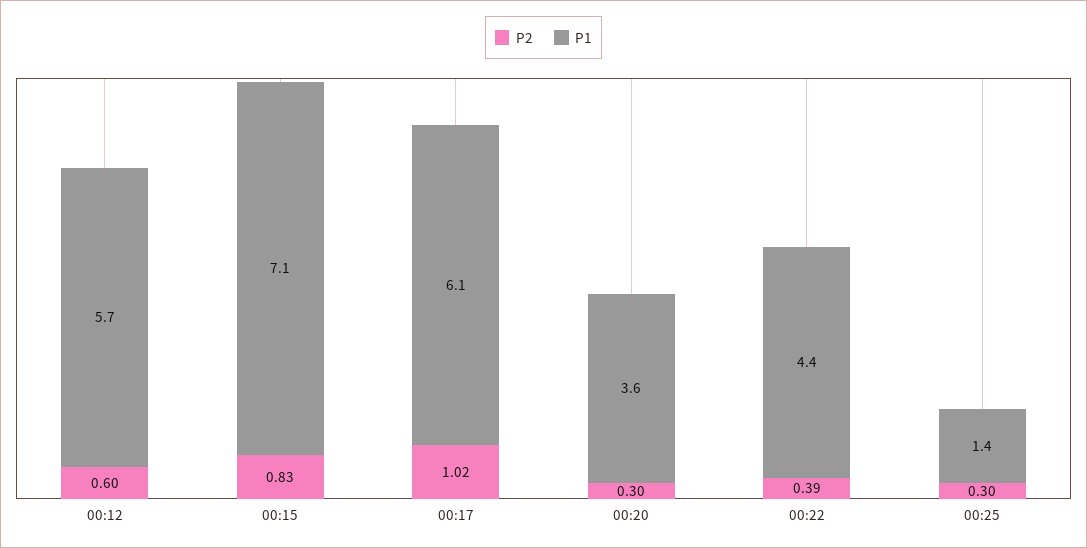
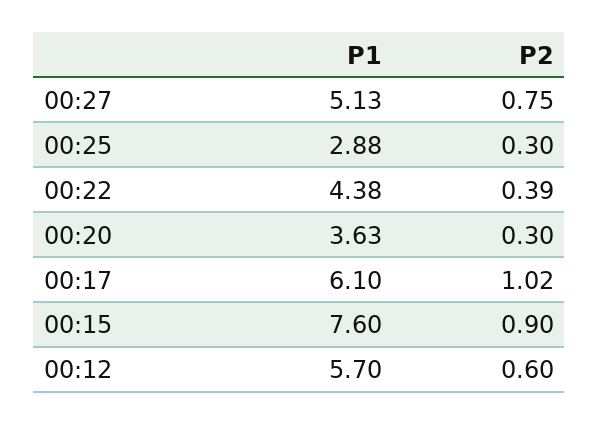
P2, 00:15: 0.83 -> 0.9
P1, 00:15: 7.1 -> 7.6
P1, 00:25: 1.4 -> 2.88
P1, 00:27: none -> 5.13
P2, 00:27: none -> 0.75

